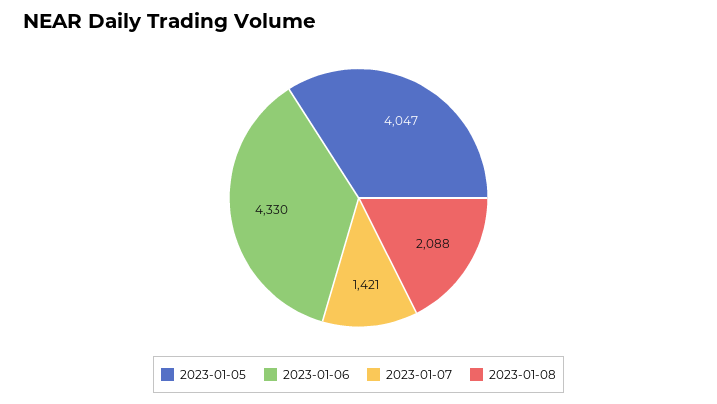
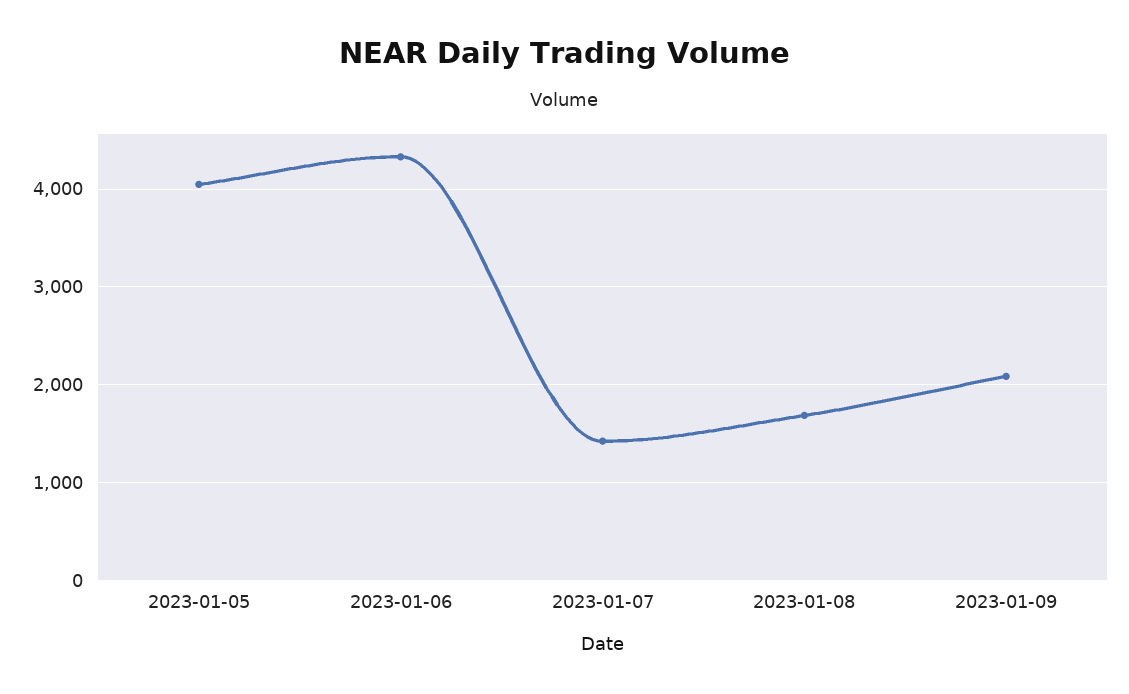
2023-01-08: 2088 -> 1700
2023-01-09: none -> 2100

